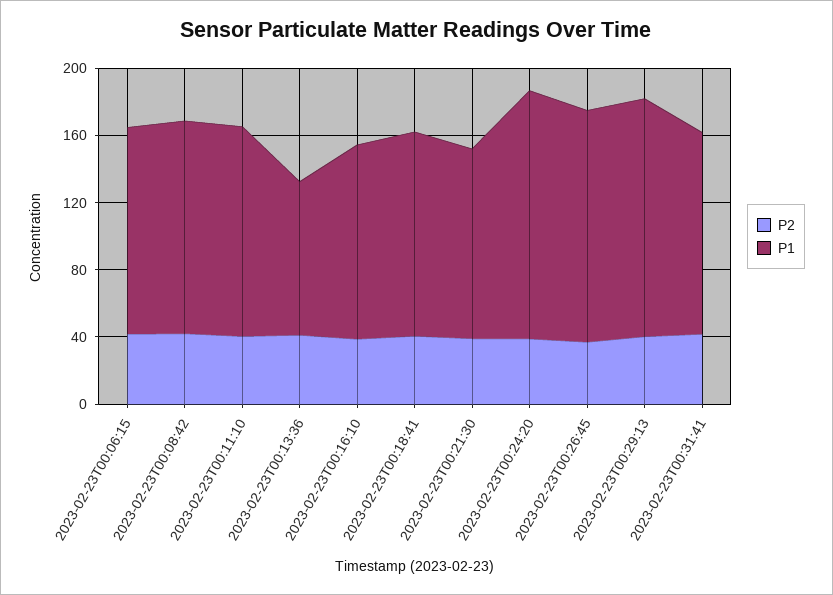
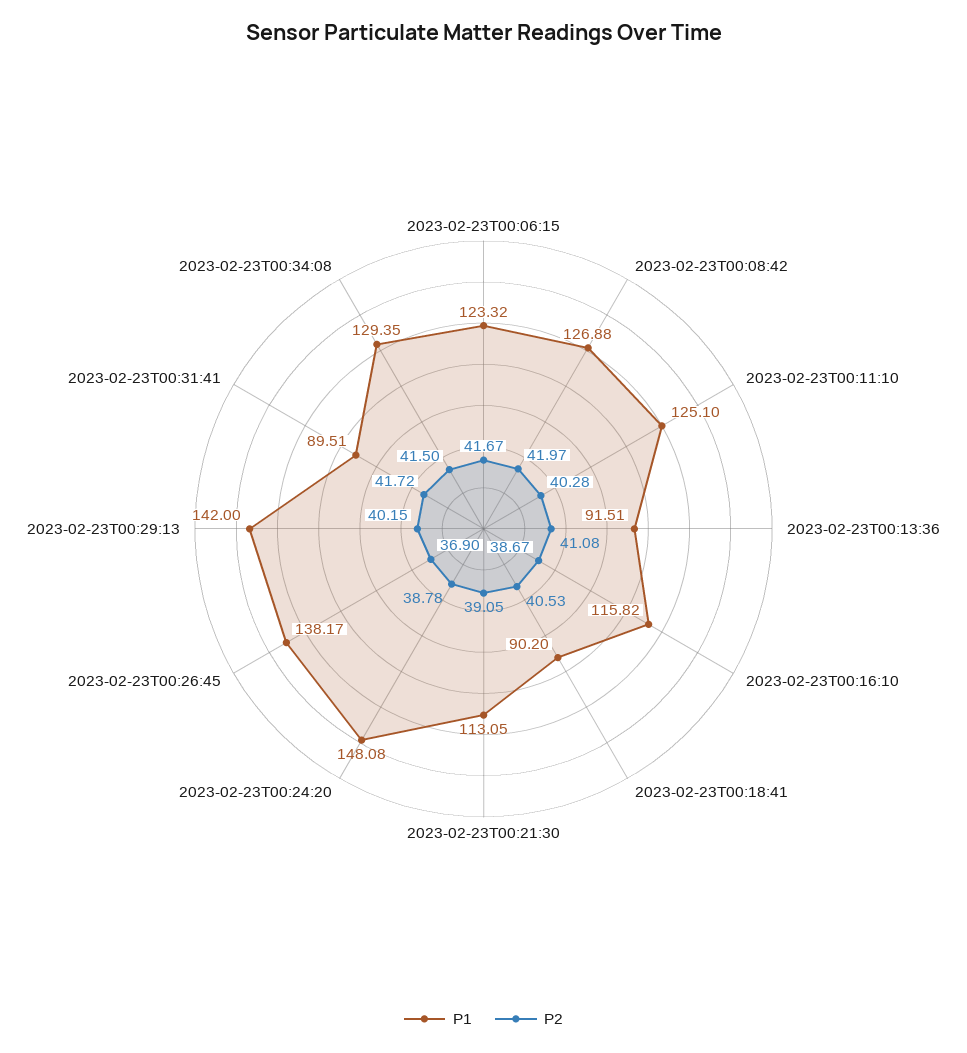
P1, 2023-02-23T00:18:41: 120 -> 90.2
P1, 2023-02-23T00:31:41: 120 -> 89.51
P1, 2023-02-23T00:34:08: none -> 129.35
P2, 2023-02-23T00:34:08: none -> 41.5

